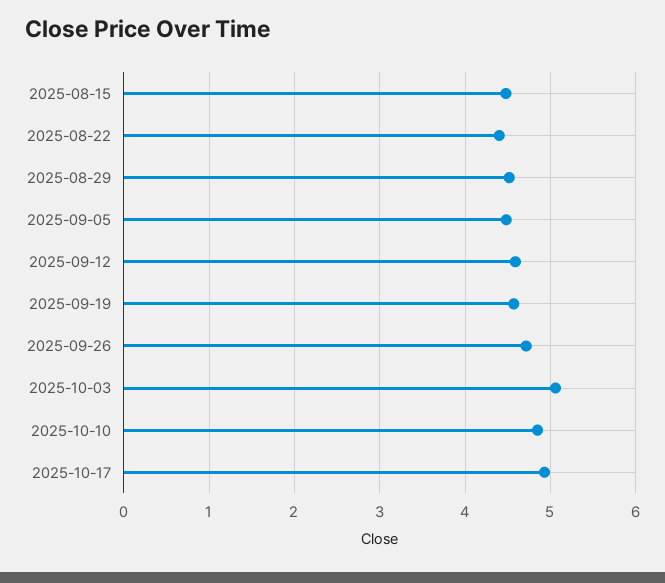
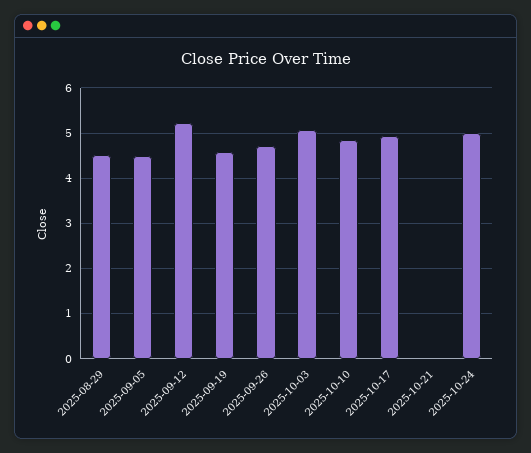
2025-08-15: 4.5 -> none
2025-08-22: 4.4 -> none
2025-09-12: 4.6 -> 5.2
2025-10-21: none -> 0
2025-10-24: none -> 5

